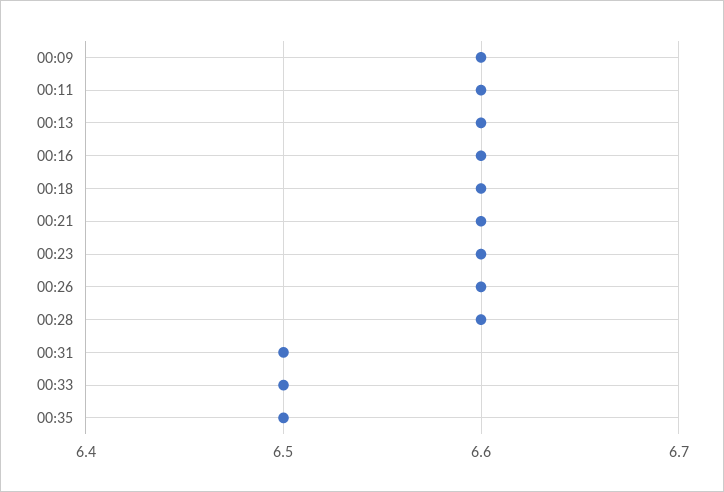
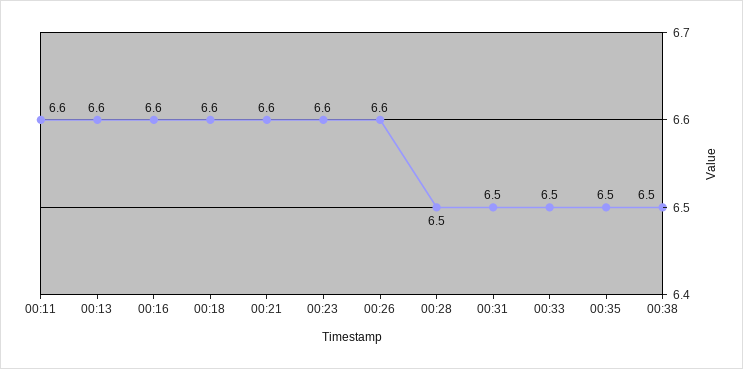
00:09: 6.6 -> none
00:28: 6.6 -> 6.5
00:38: none -> 6.5

